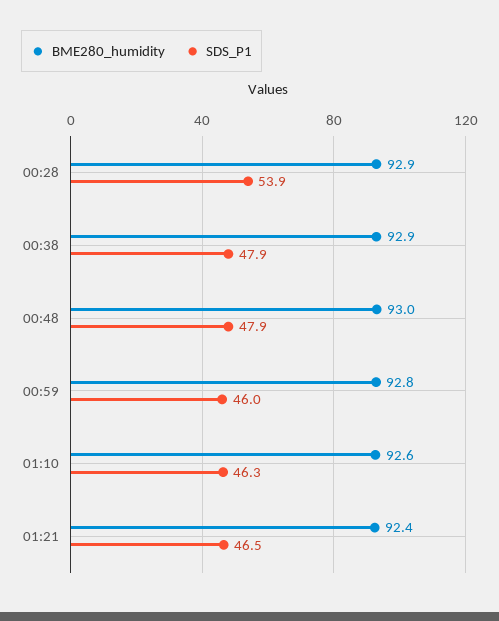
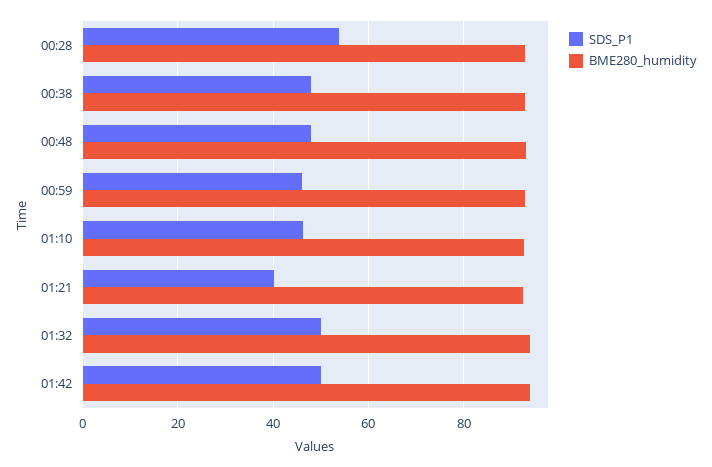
SDS_P1, 01:21: 46.5 -> 40
SDS_P1, 01:32: none -> 50
BME280_humidity, 01:32: none -> 94
SDS_P1, 01:42: none -> 50
BME280_humidity, 01:42: none -> 94

